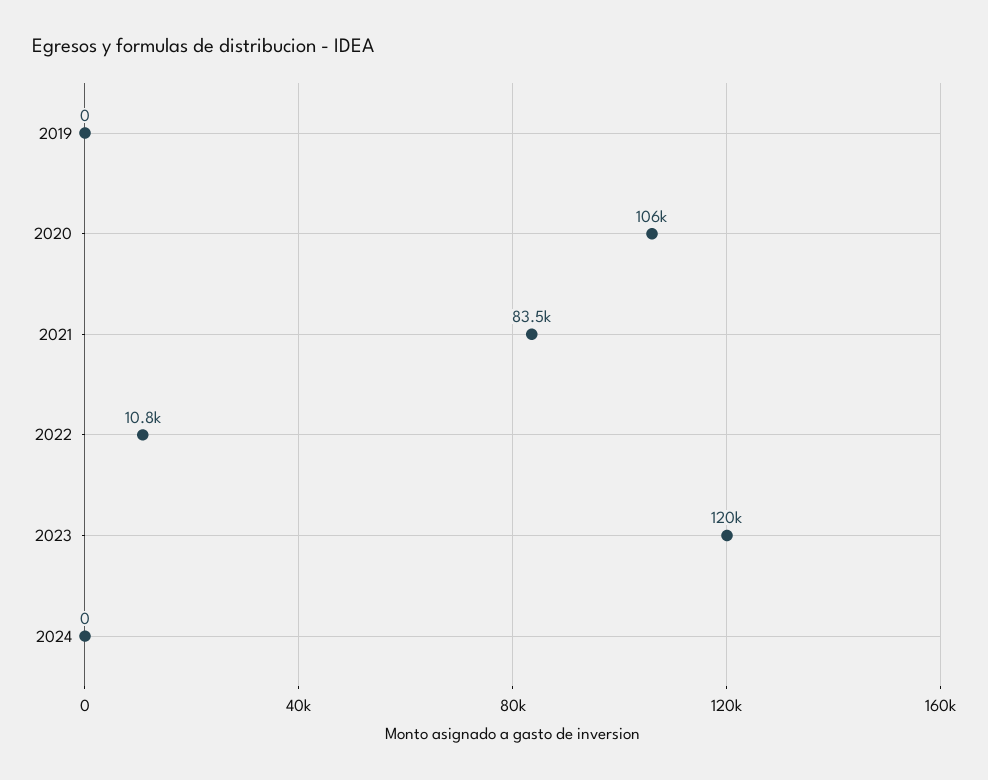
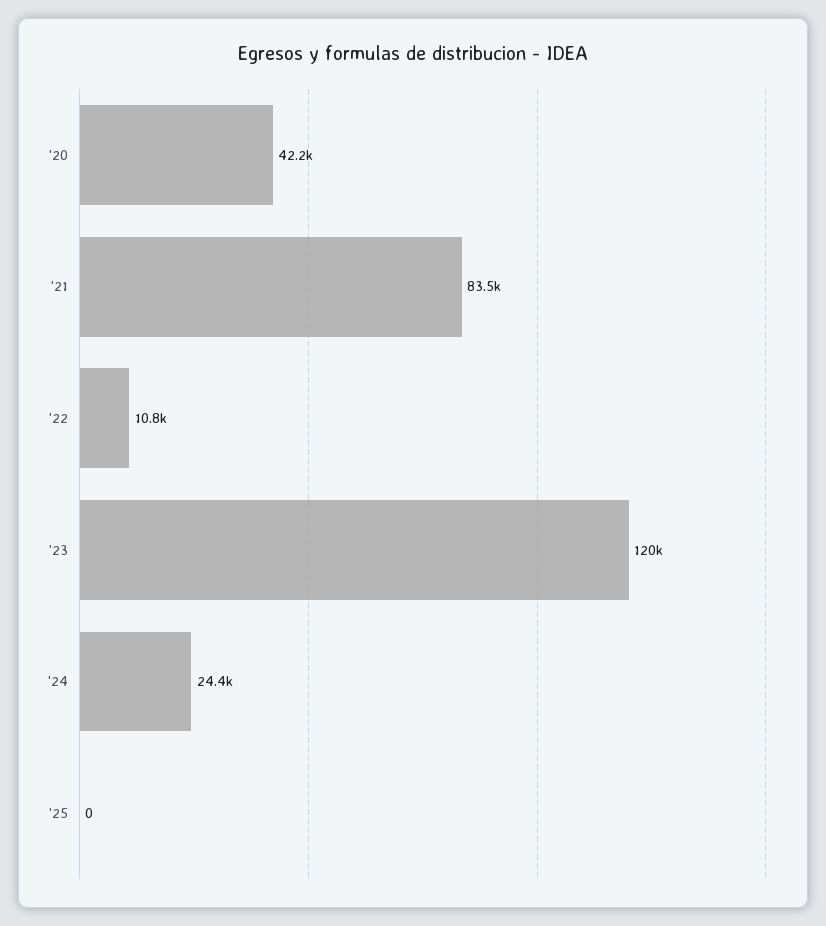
2019: 0 -> none
2020: 106000 -> 42200
2024: 0 -> 24400
'25: none -> 0

